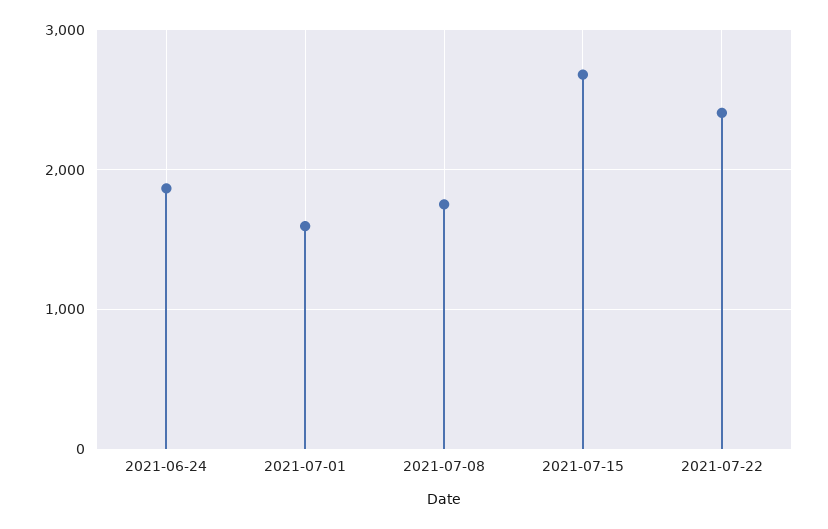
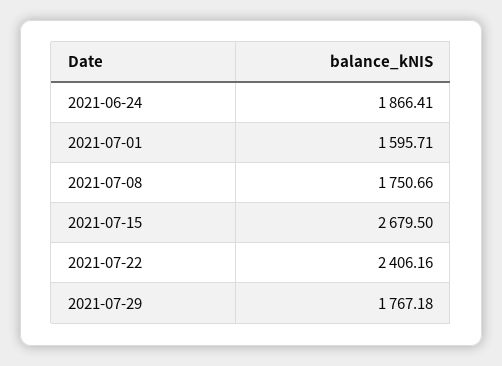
2021-07-29: none -> 1767.18

